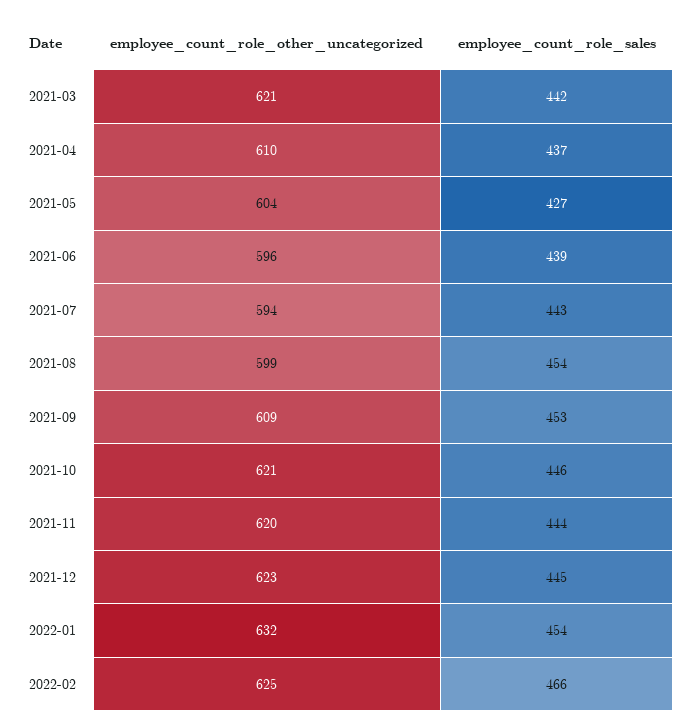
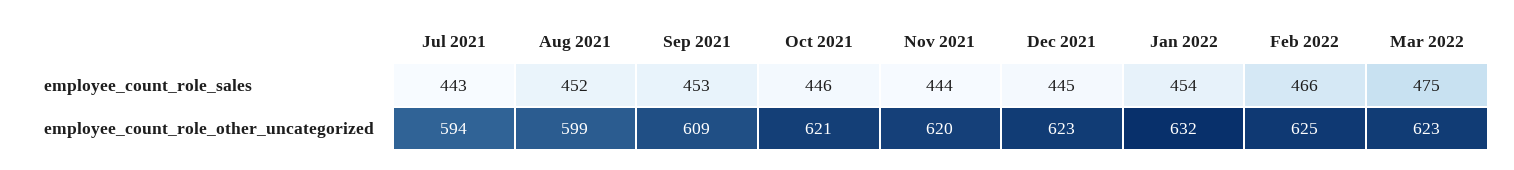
employee_count_role_other_uncategorized, 2021-03: 621 -> none
employee_count_role_sales, 2021-03: 442 -> none
employee_count_role_other_uncategorized, 2021-04: 610 -> none
employee_count_role_sales, 2021-04: 437 -> none
employee_count_role_other_uncategorized, 2021-05: 604 -> none
employee_count_role_sales, 2021-05: 427 -> none
employee_count_role_other_uncategorized, 2021-06: 596 -> none
employee_count_role_sales, 2021-06: 439 -> none
employee_count_role_sales, 2021-08: 454 -> 452
employee_count_role_sales, Mar 2022: none -> 475
employee_count_role_other_uncategorized, Mar 2022: none -> 623

